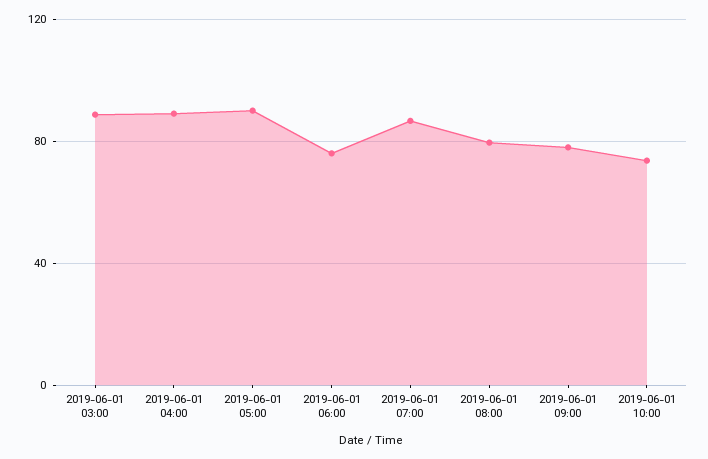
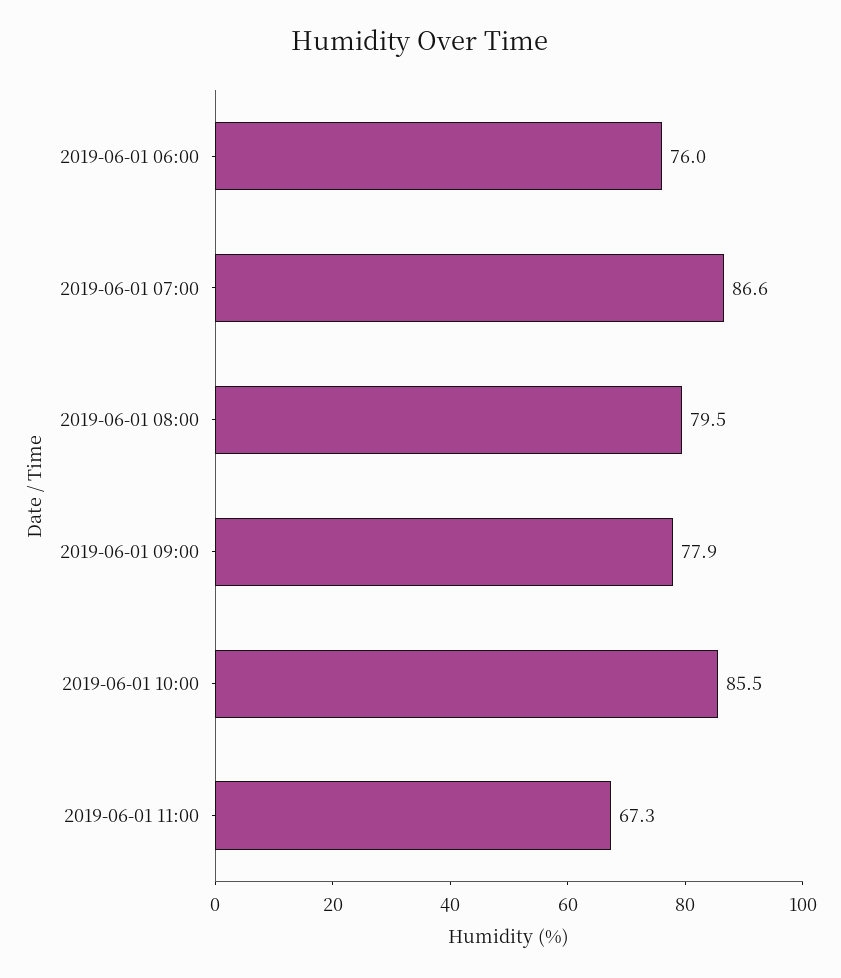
2019-06-01 03:00: 90 -> none
2019-06-01 04:00: 90 -> none
2019-06-01 05:00: 90 -> none
2019-06-01 10:00: 75 -> 85.5
2019-06-01 11:00: none -> 67.3

